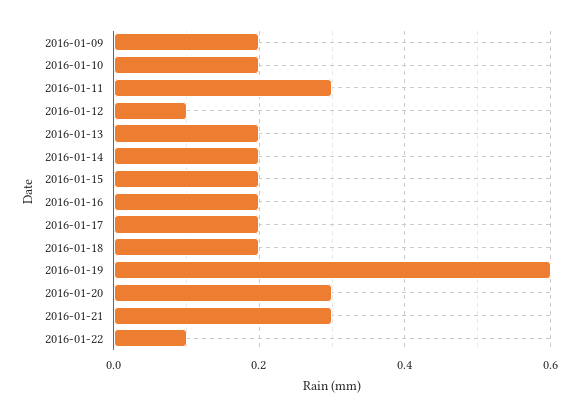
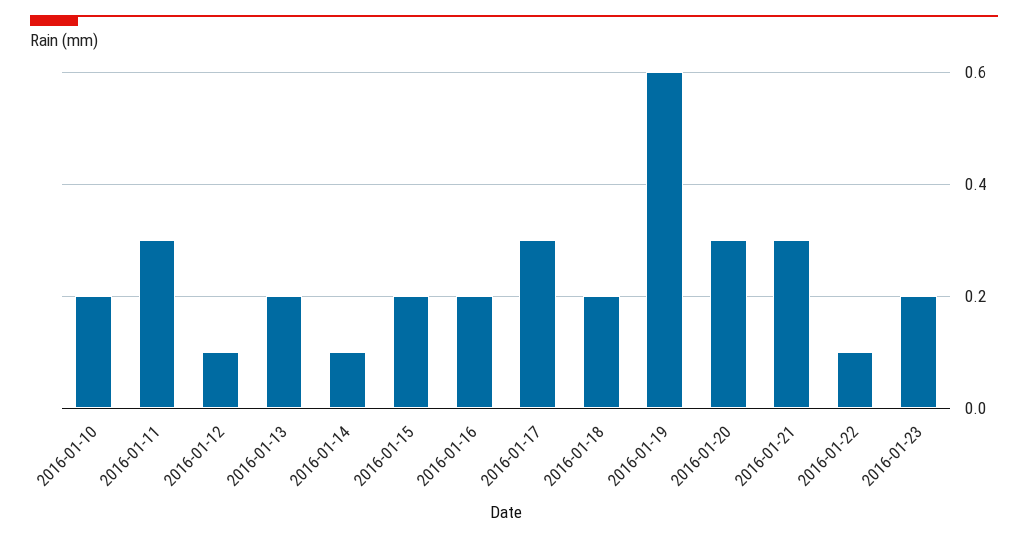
2016-01-09: 0.2 -> none
2016-01-14: 0.2 -> 0.1
2016-01-17: 0.2 -> 0.3
2016-01-23: none -> 0.2

